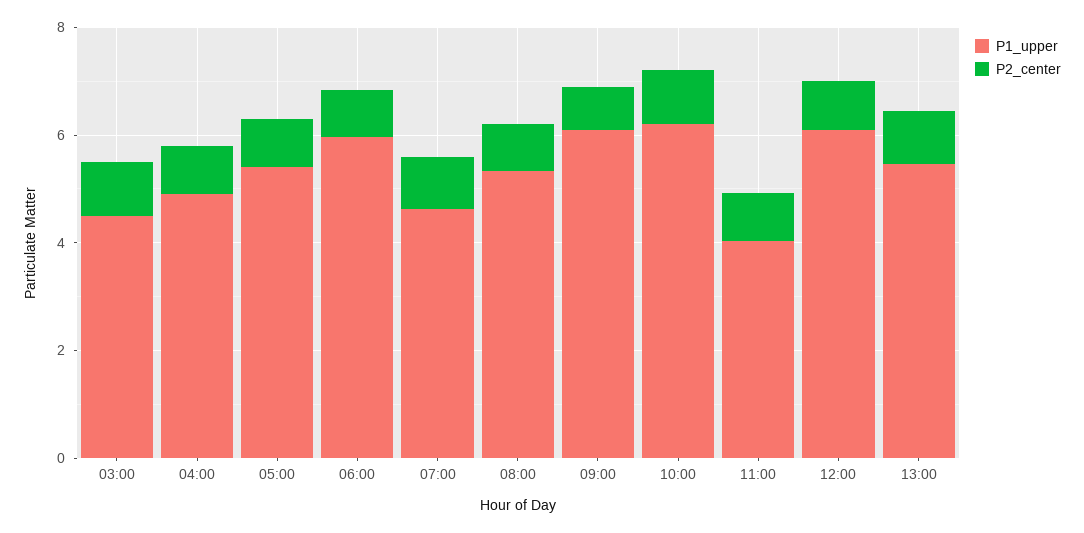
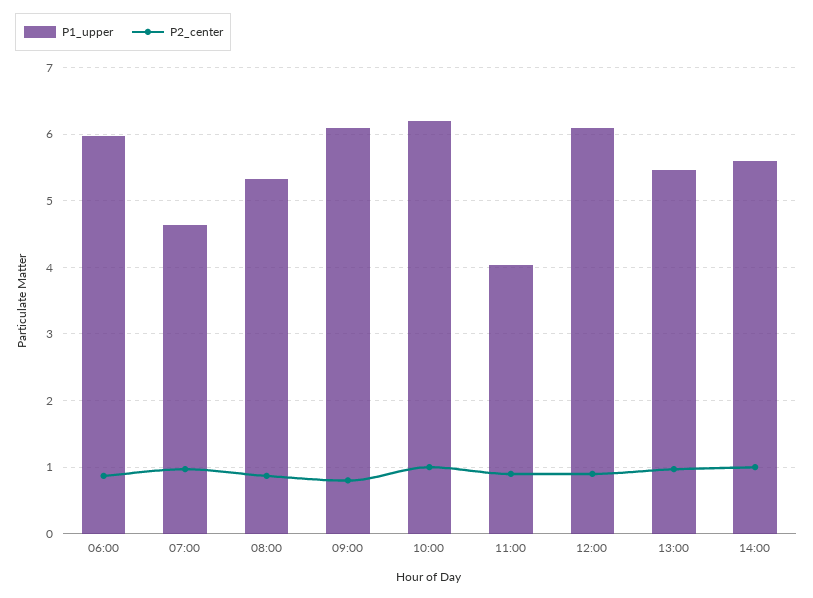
P1_upper, 03:00: 4.5 -> none
P2_center, 03:00: 1 -> none
P1_upper, 04:00: 5 -> none
P2_center, 04:00: 1 -> none
P1_upper, 05:00: 5.5 -> none
P2_center, 05:00: 1 -> none
P1_upper, 14:00: none -> 5.6
P2_center, 14:00: none -> 1

